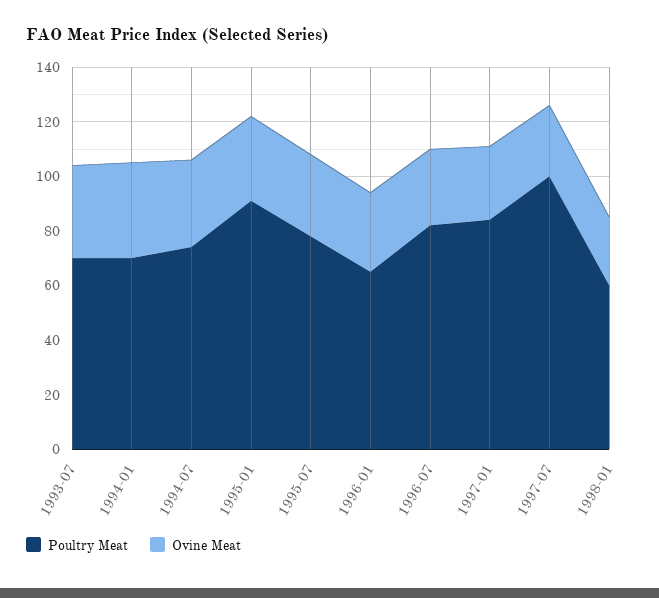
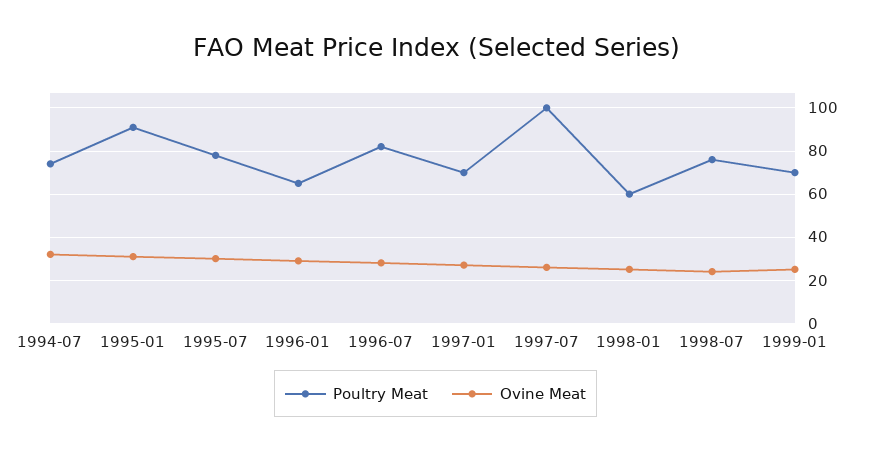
Poultry Meat, 1993-07: 70 -> none
Ovine Meat, 1993-07: 35 -> none
Poultry Meat, 1994-01: 70 -> none
Ovine Meat, 1994-01: 35 -> none
Poultry Meat, 1997-01: 85 -> 70
Poultry Meat, 1998-07: none -> 75
Ovine Meat, 1998-07: none -> 25
Poultry Meat, 1999-01: none -> 70
Ovine Meat, 1999-01: none -> 25

